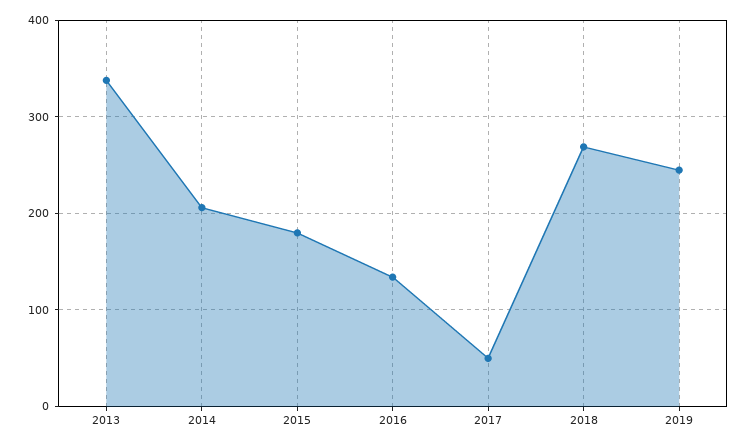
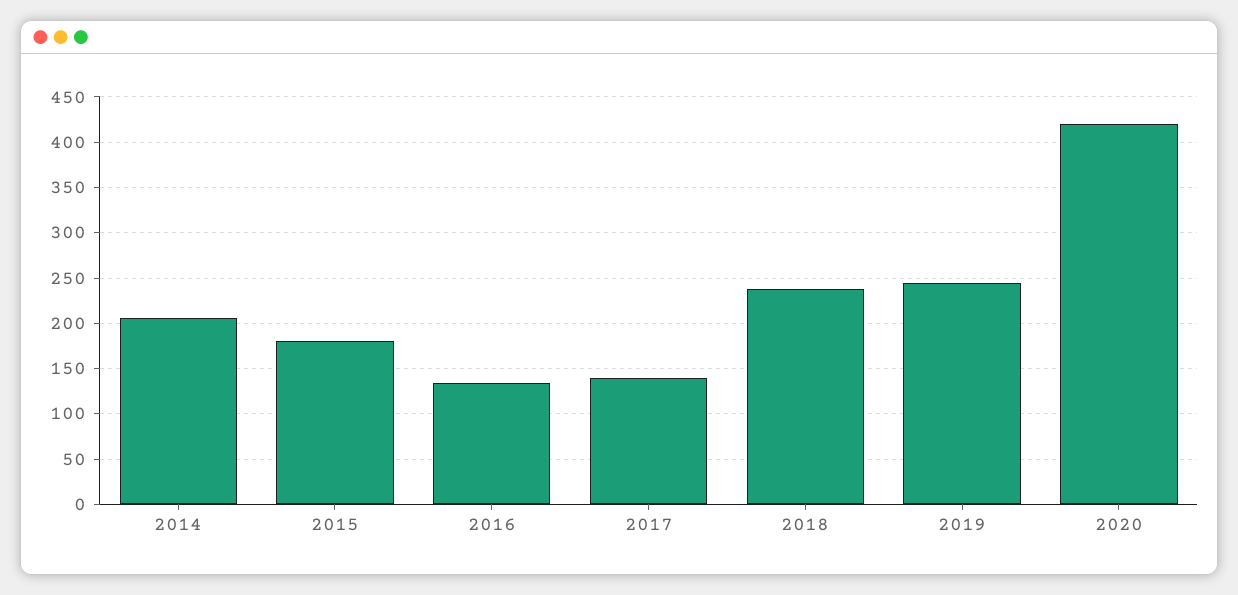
2013: 340 -> none
2017: 50 -> 140
2018: 270 -> 240
2020: none -> 420

